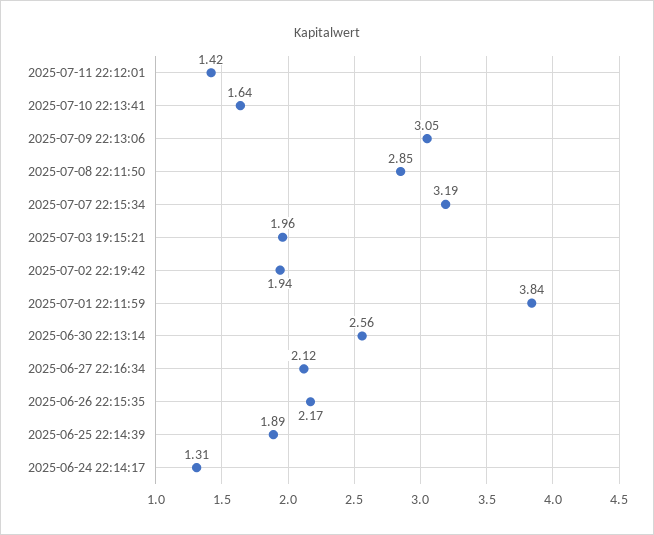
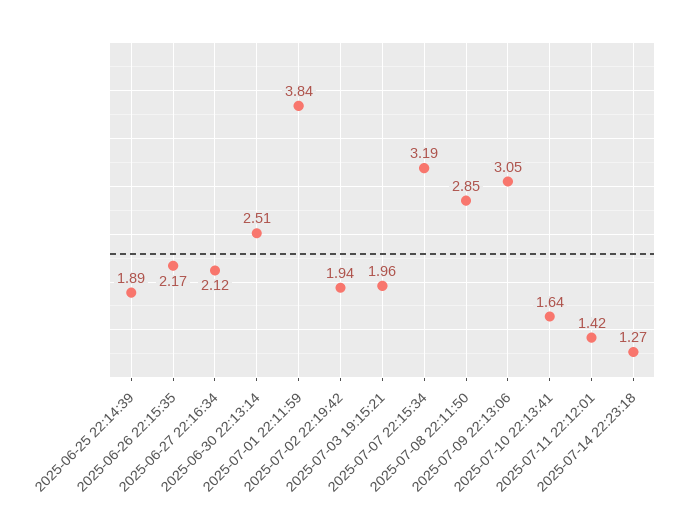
2025-06-30 22:13:14: 2.56 -> 2.51
2025-06-24 22:14:17: 1.31 -> none
2025-07-14 22:23:18: none -> 1.27

